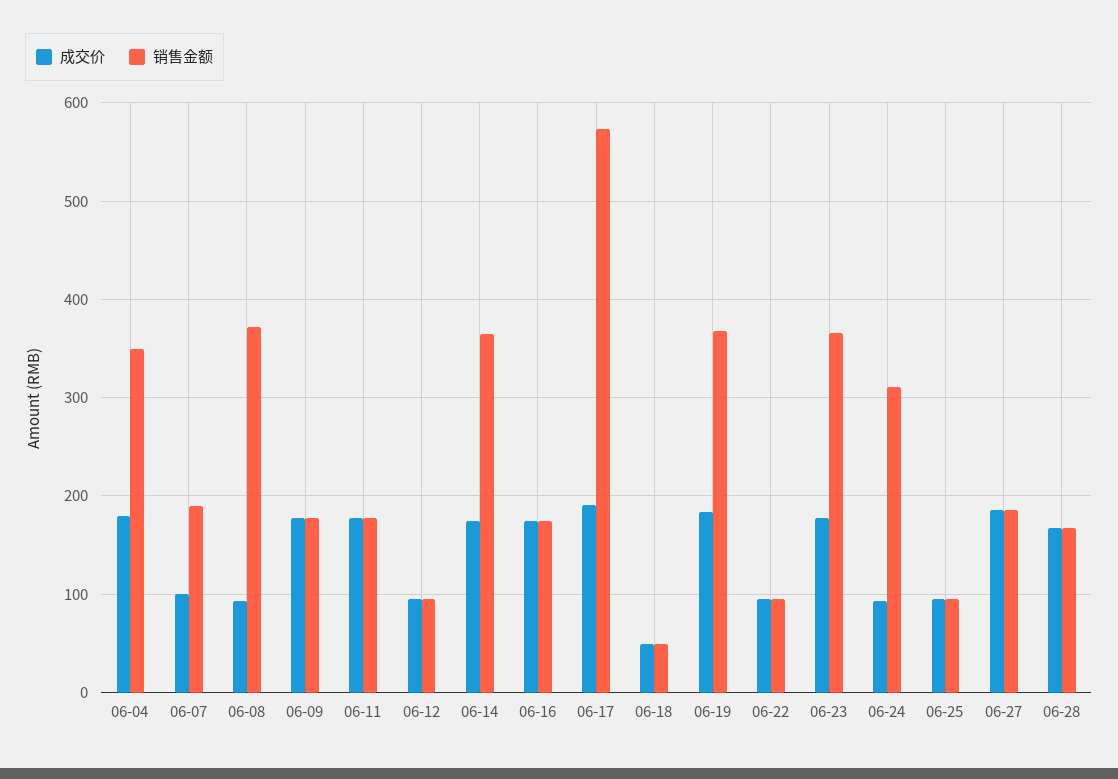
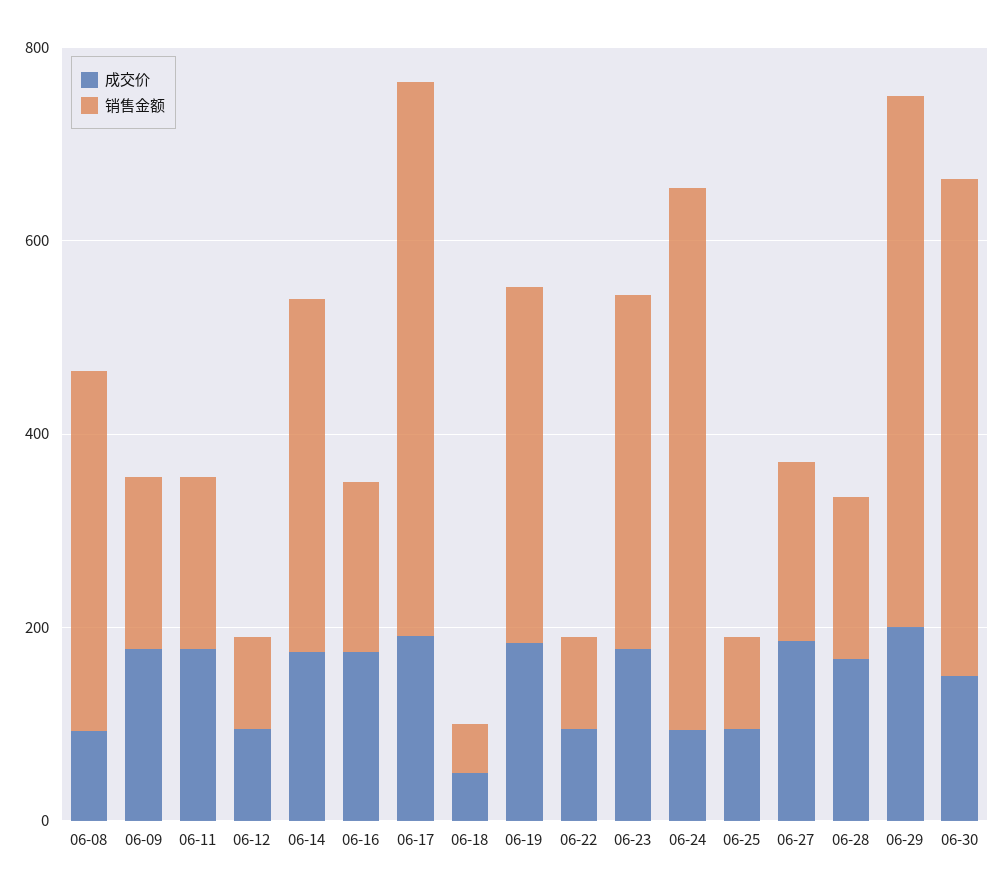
成交价, 06-04: 180 -> none
销售金额, 06-04: 350 -> none
成交价, 06-07: 100 -> none
销售金额, 06-07: 190 -> none
销售金额, 06-24: 310 -> 550
成交价, 06-29: none -> 200
销售金额, 06-29: none -> 550
成交价, 06-30: none -> 150
销售金额, 06-30: none -> 500

